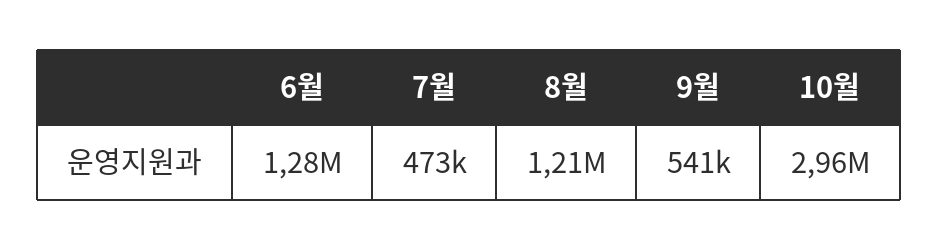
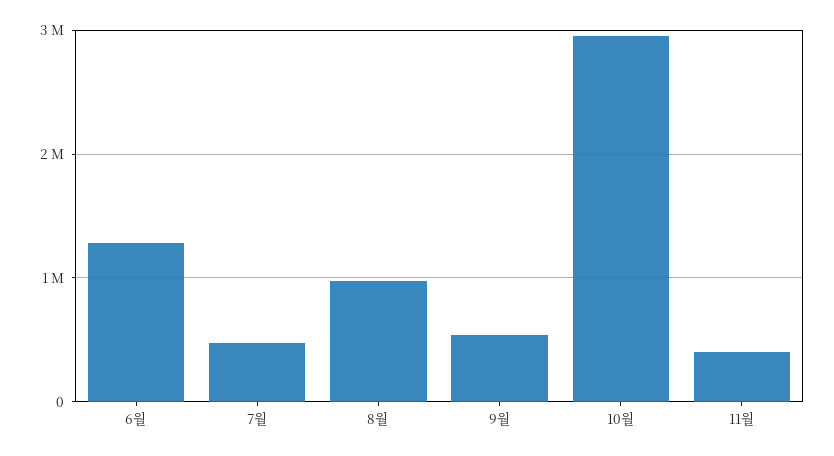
8월: 1210000 -> 1000000
11월: none -> 400000

